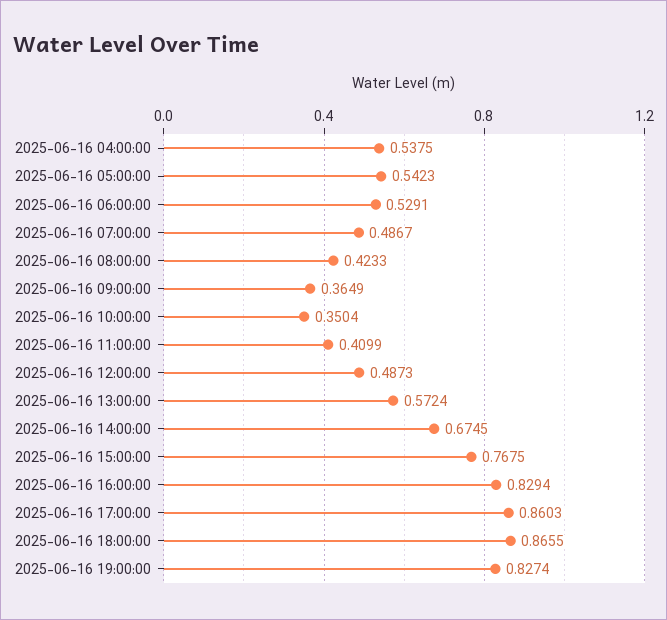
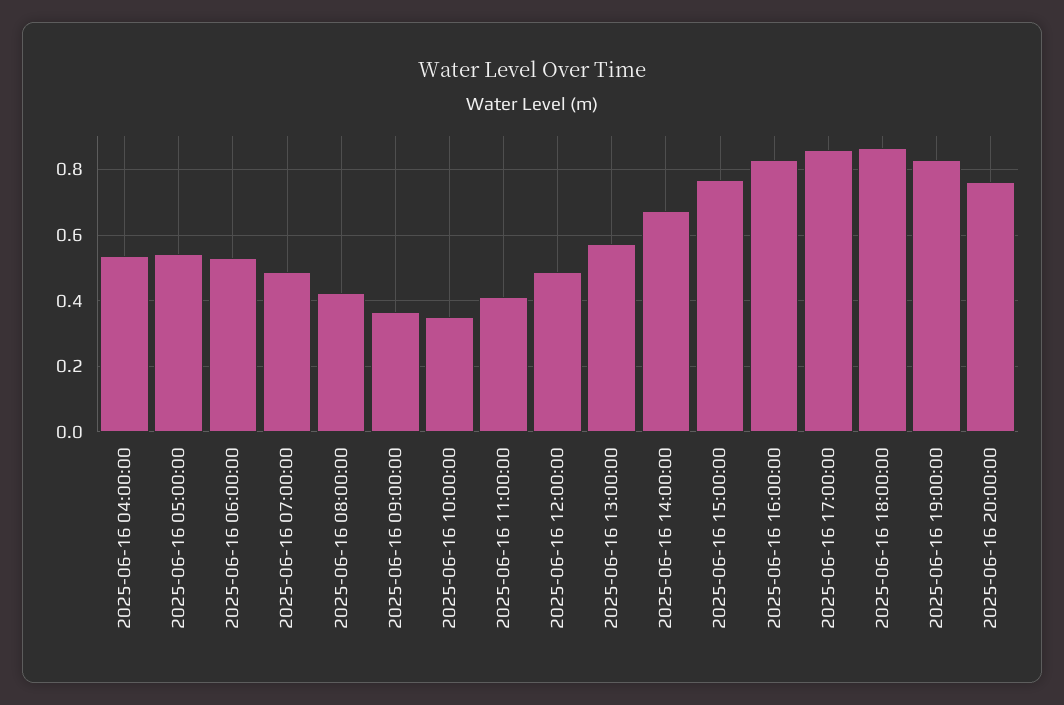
2025-06-16 20:00:00: none -> 0.76

